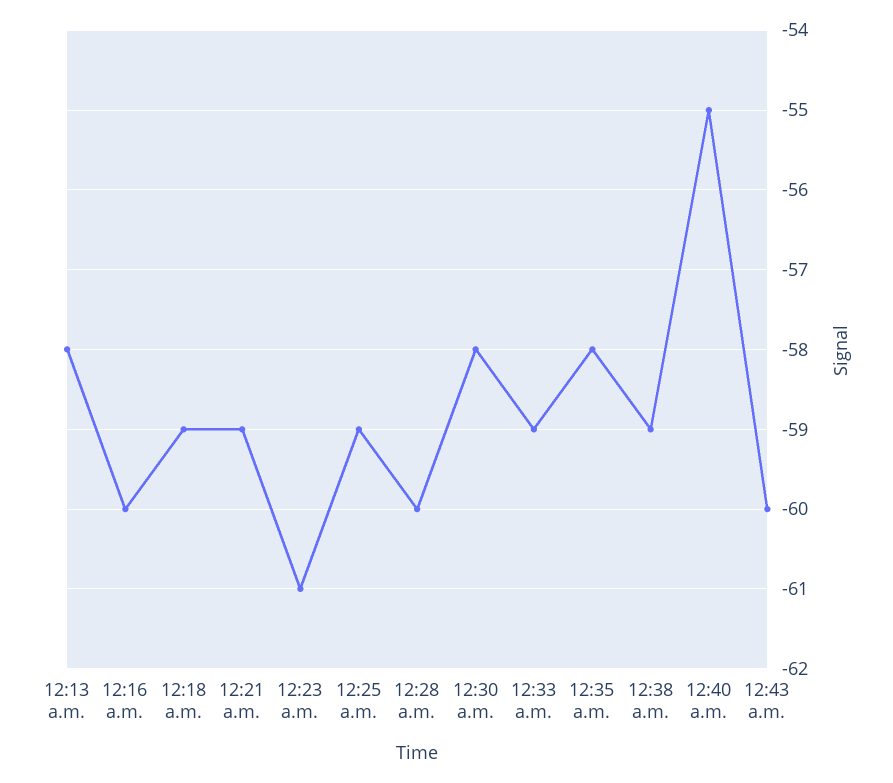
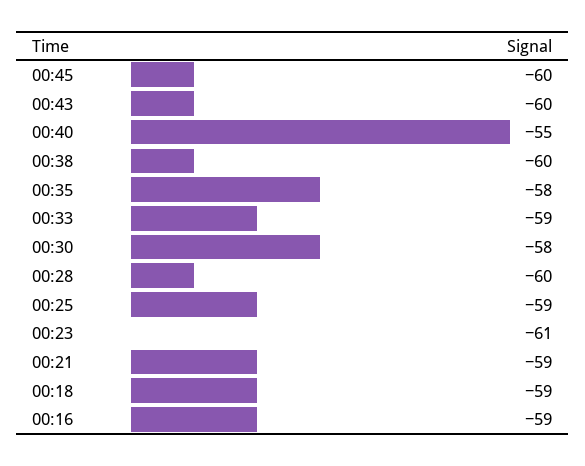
12:13 a.m.: -58 -> none
12:16 a.m.: -60 -> -59
12:38 a.m.: -59 -> -60
00:45: none -> -60

